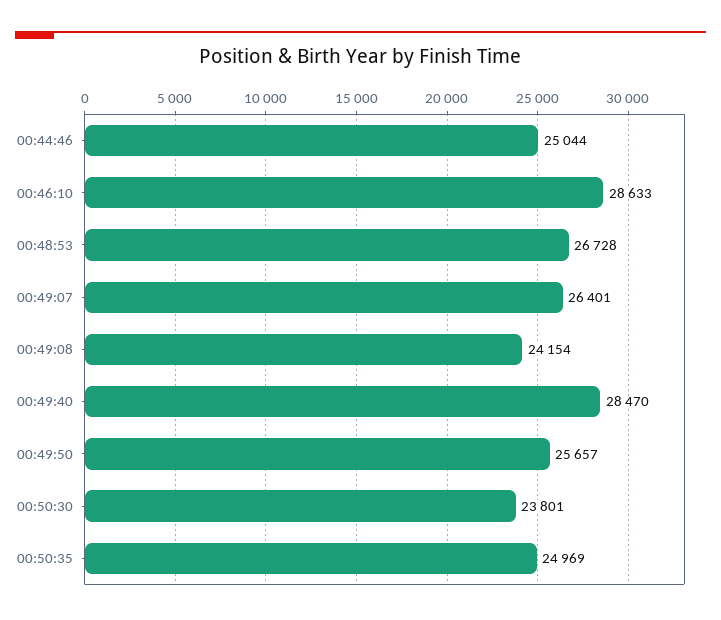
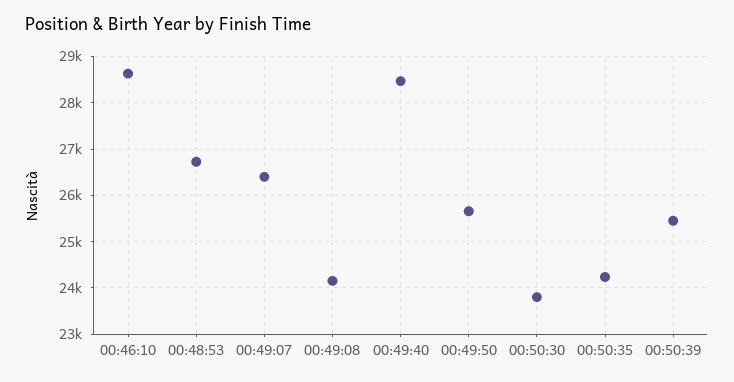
00:44:46: 25044 -> none
00:50:35: 24969 -> 24200
00:50:39: none -> 25400

